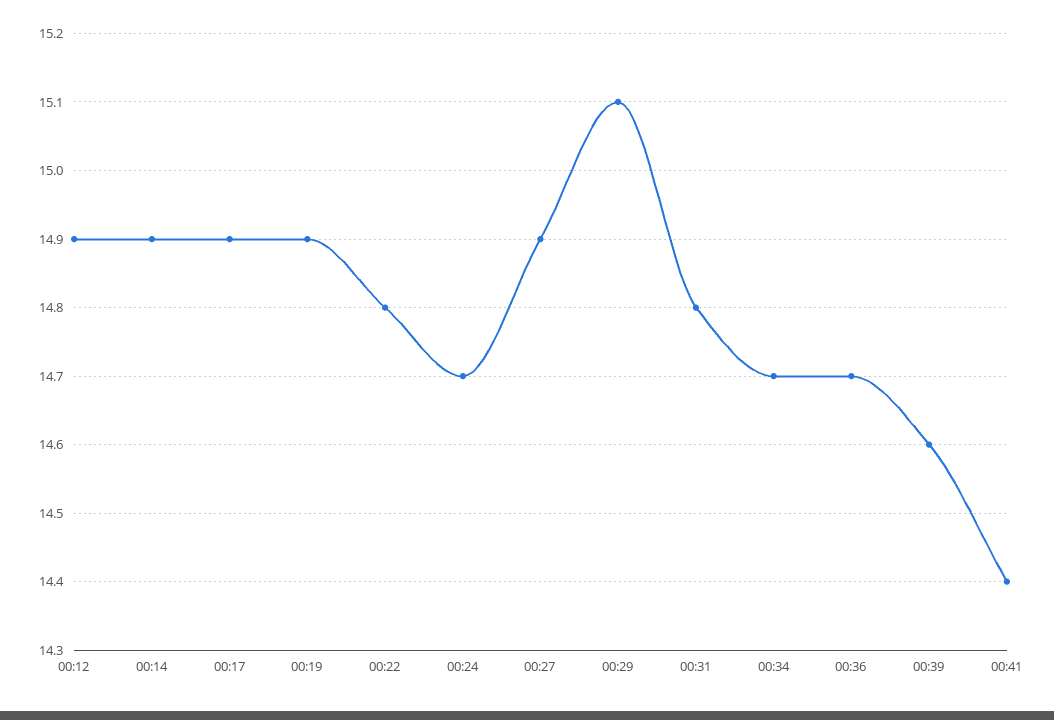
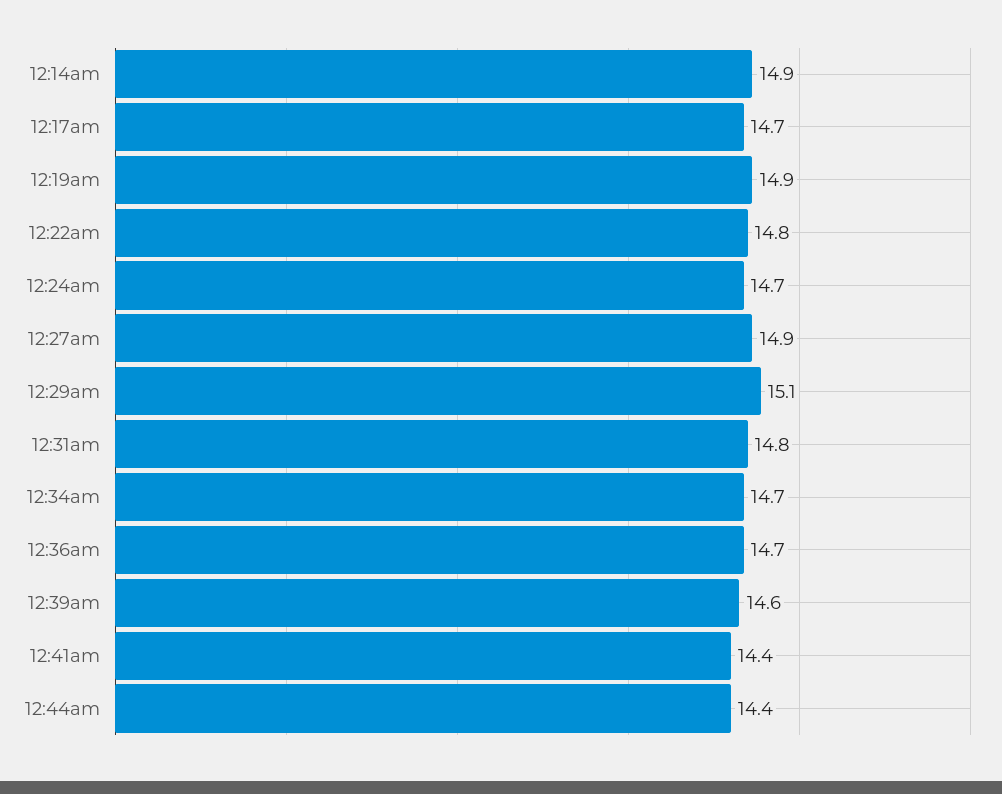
00:12: 14.9 -> none
00:17: 14.9 -> 14.7
12:44am: none -> 14.4

